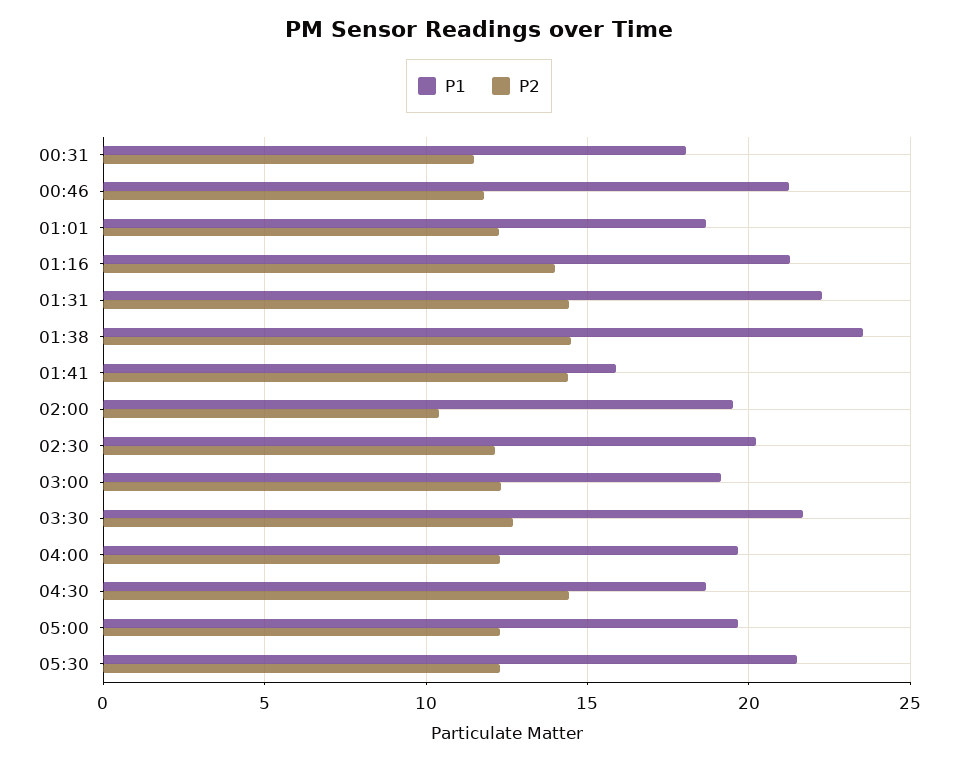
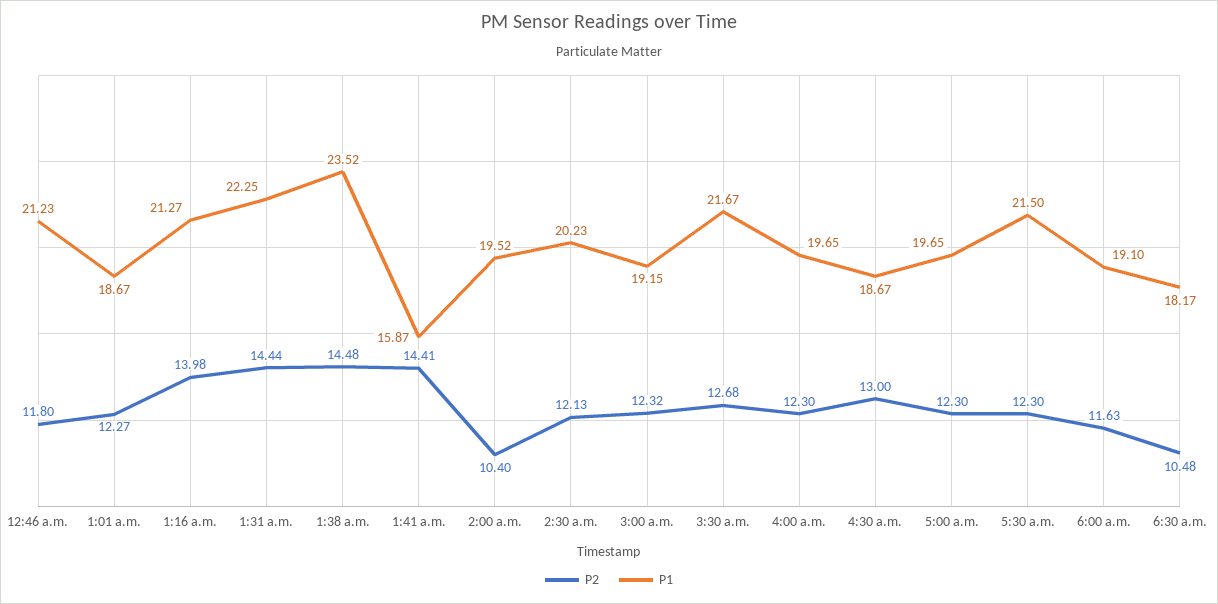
P1, 00:31: 18 -> none
P2, 00:31: 11.5 -> none
P2, 04:30: 14.5 -> 13
P2, 6:00 a.m.: none -> 11.63
P1, 6:00 a.m.: none -> 19.1
P2, 6:30 a.m.: none -> 10.48
P1, 6:30 a.m.: none -> 18.17

